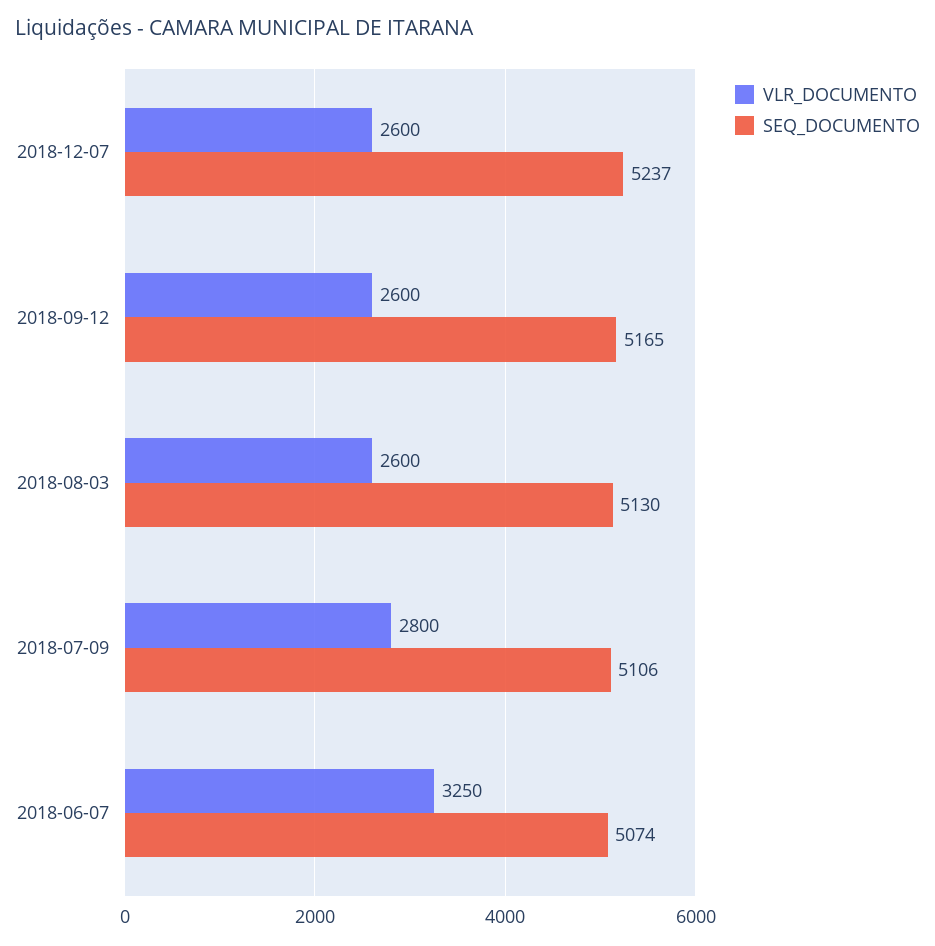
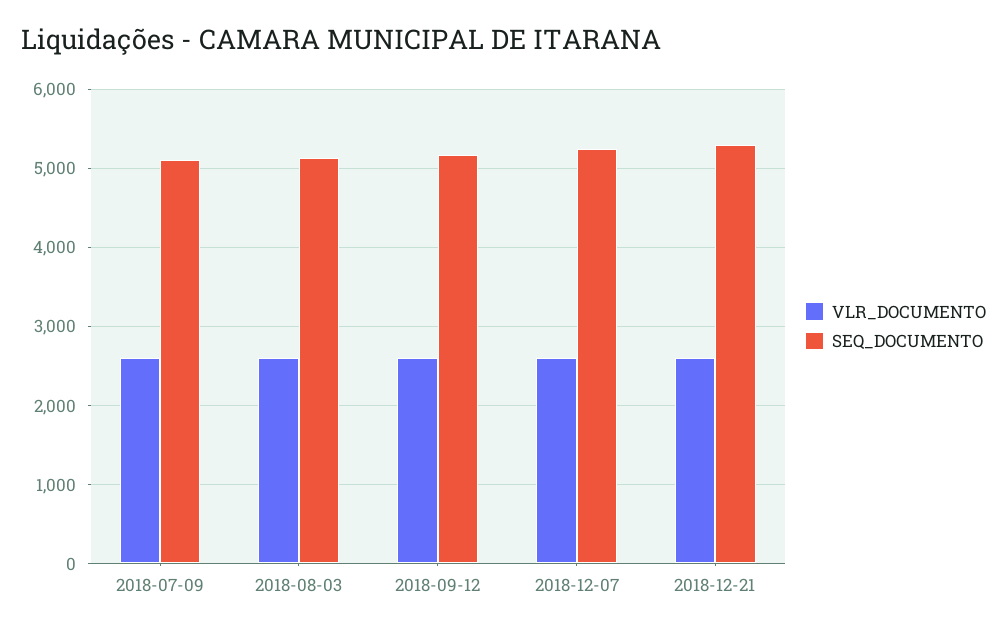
VLR_DOCUMENTO, 2018-07-09: 2800 -> 2600
VLR_DOCUMENTO, 2018-06-07: 3250 -> none
SEQ_DOCUMENTO, 2018-06-07: 5074 -> none
VLR_DOCUMENTO, 2018-12-21: none -> 2600
SEQ_DOCUMENTO, 2018-12-21: none -> 5300

